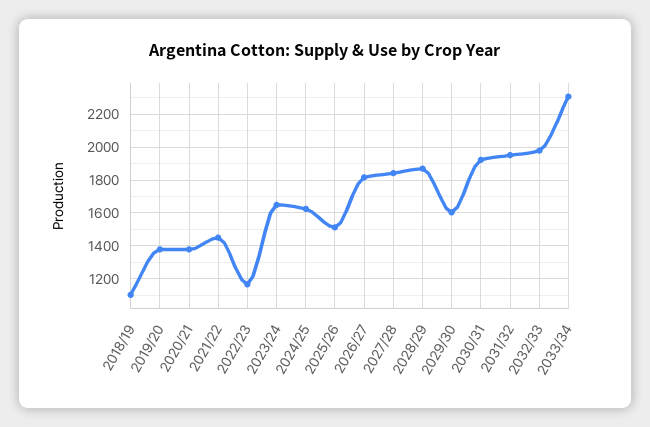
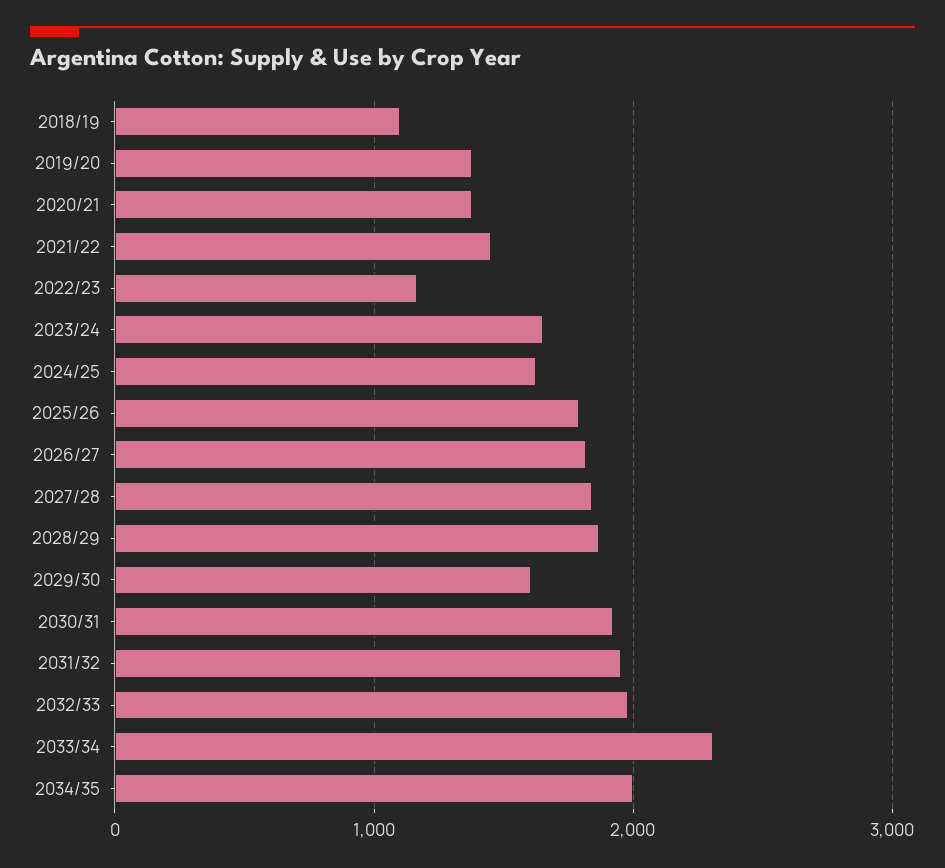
2025/26: 1500 -> 1800
2034/35: none -> 2000

